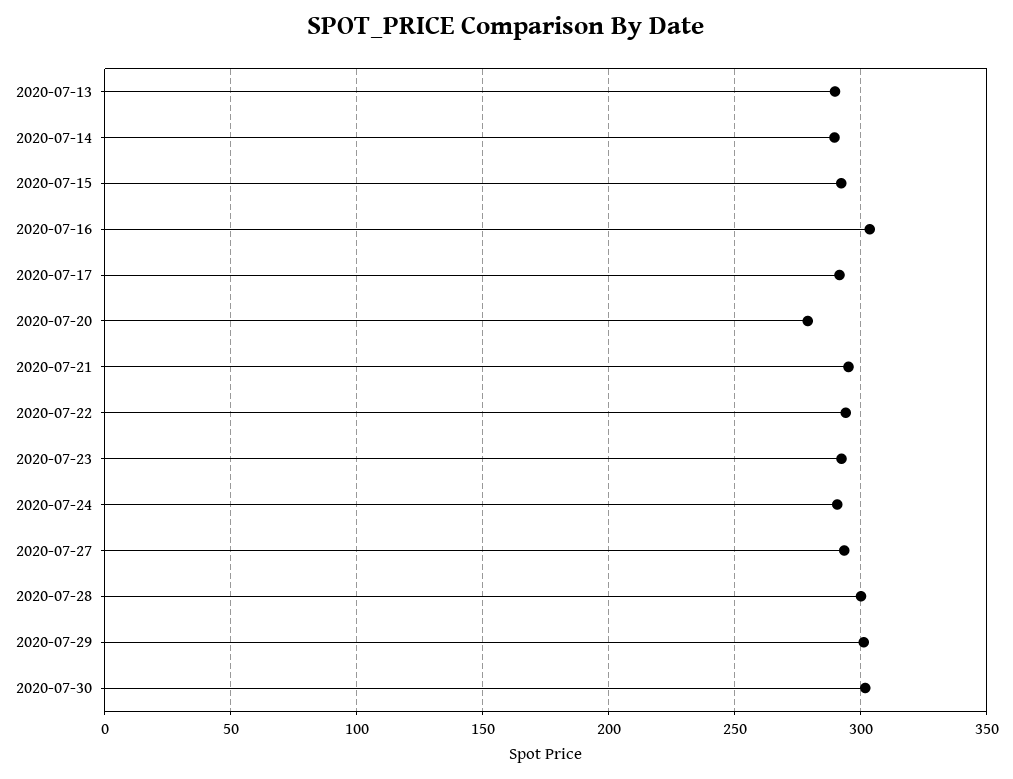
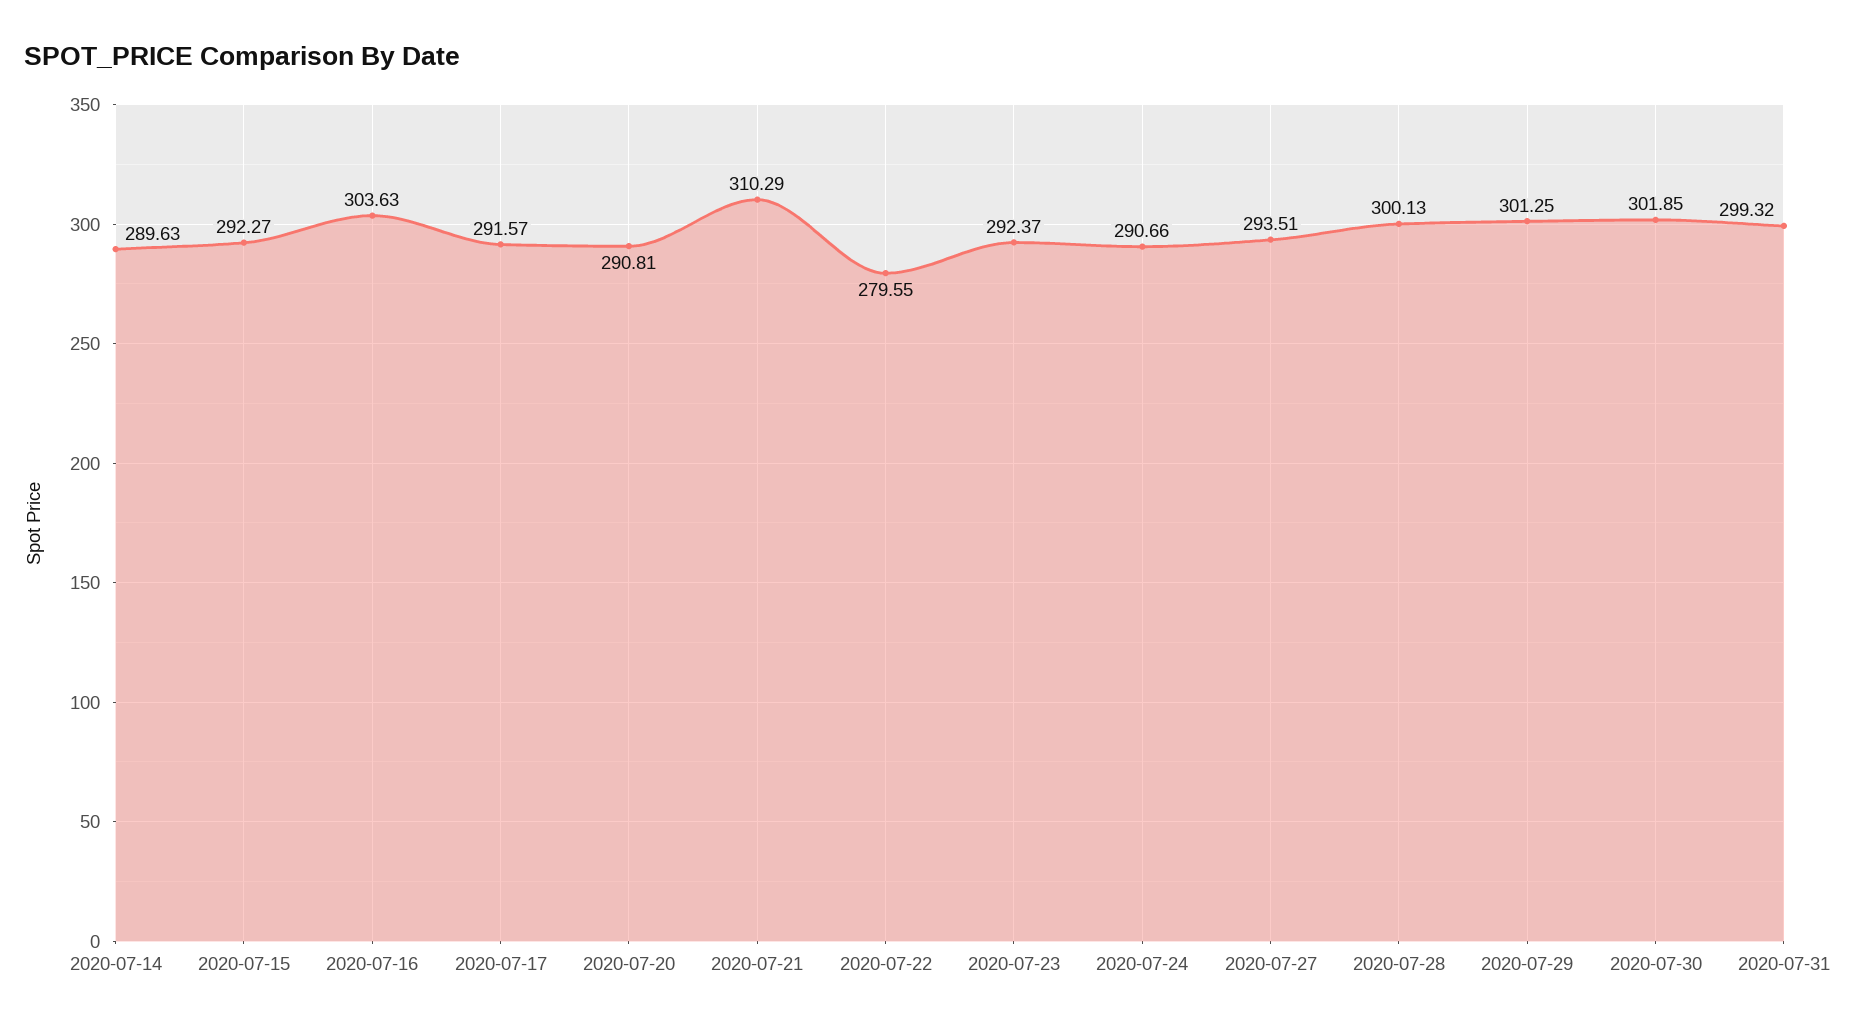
2020-07-13: 290 -> none
2020-07-20: 280 -> 290.81
2020-07-21: 295 -> 310.29
2020-07-22: 295 -> 279.55
2020-07-31: none -> 299.32

